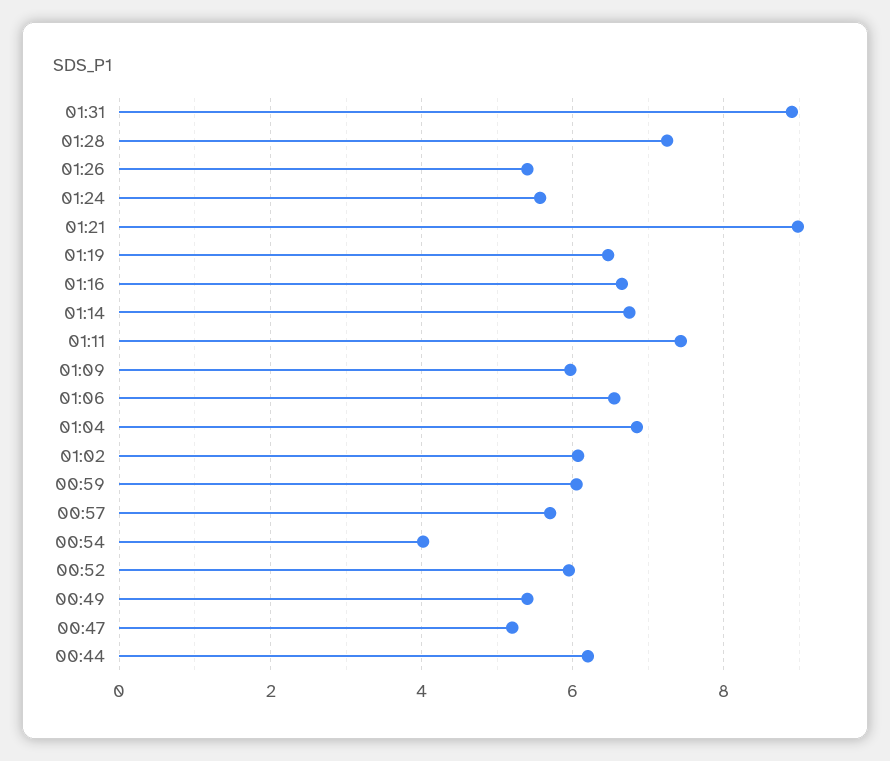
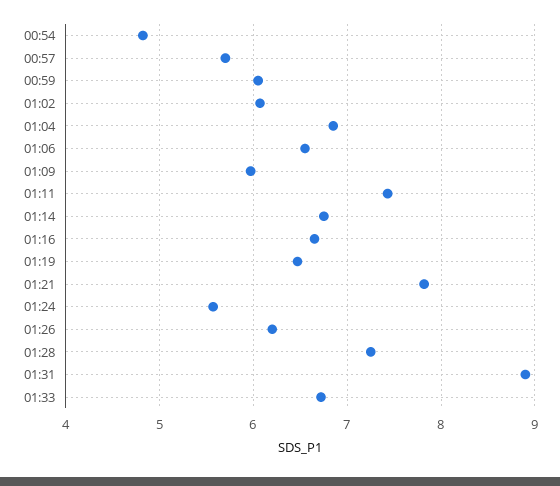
01:26: 5.4 -> 6.2
01:21: 9 -> 7.8
00:54: 4 -> 4.8
00:52: 6 -> none
00:49: 5.4 -> none
00:47: 5.2 -> none
00:44: 6.2 -> none
01:33: none -> 6.7

